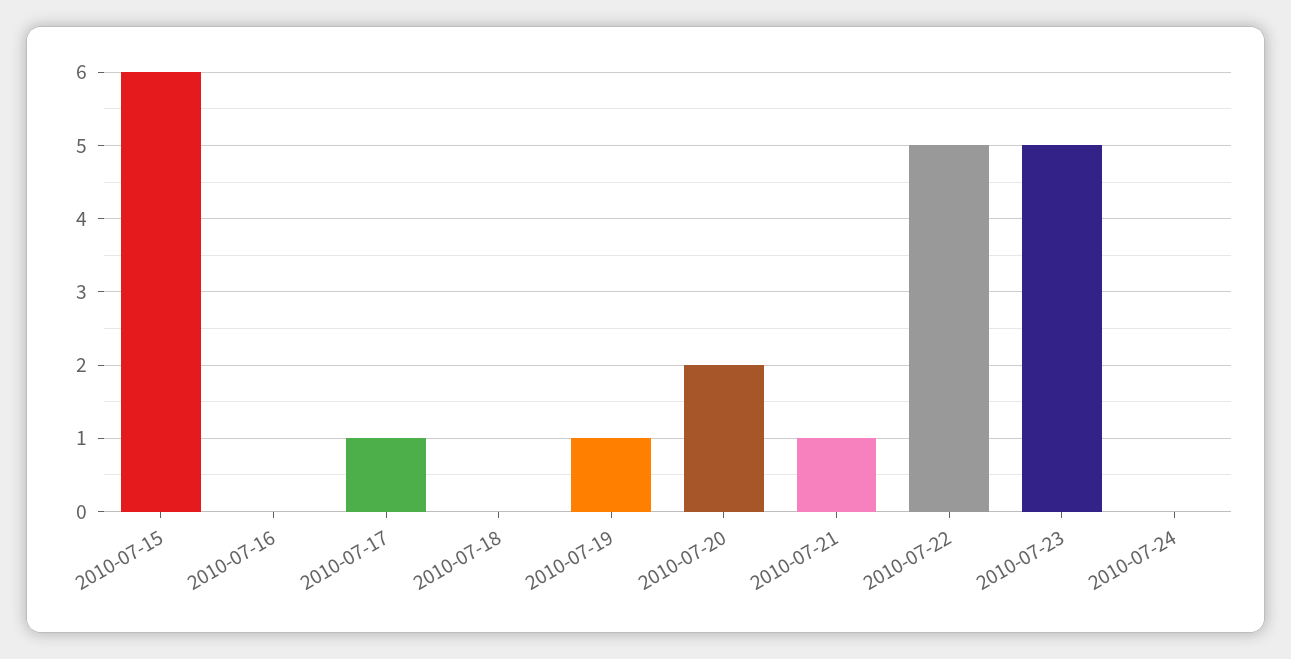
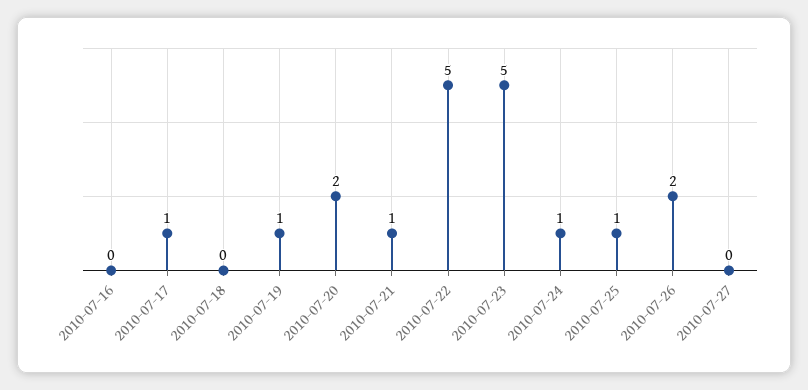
2010-07-15: 6 -> none
2010-07-24: 0 -> 1
2010-07-25: none -> 1
2010-07-26: none -> 2
2010-07-27: none -> 0

